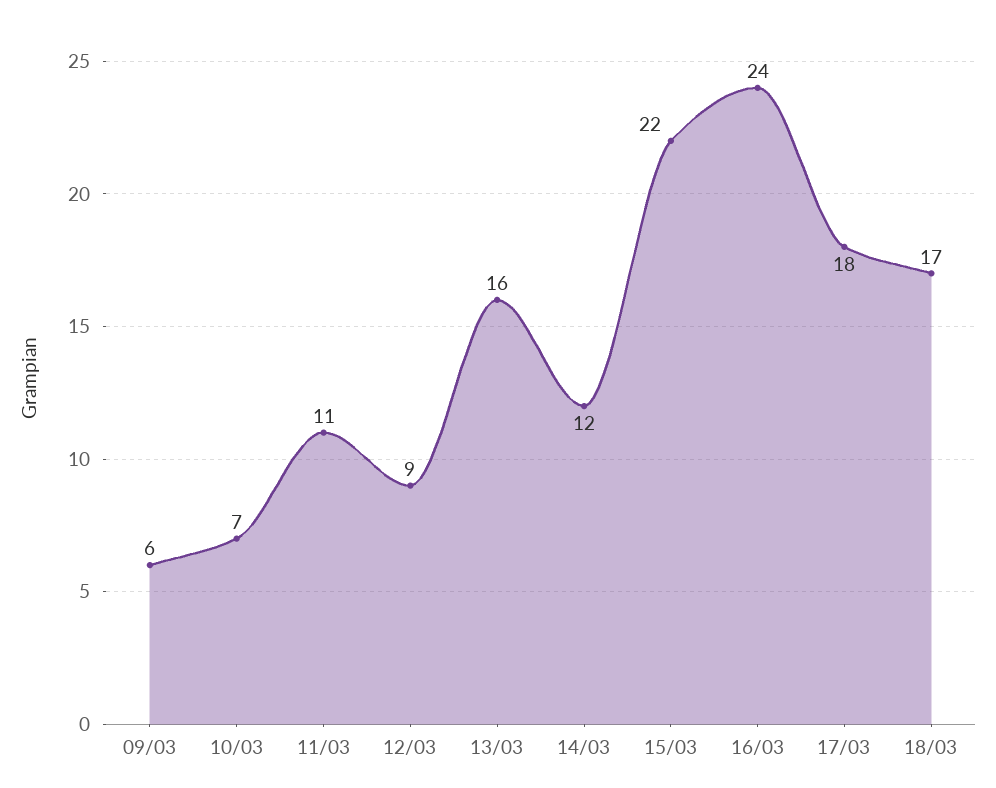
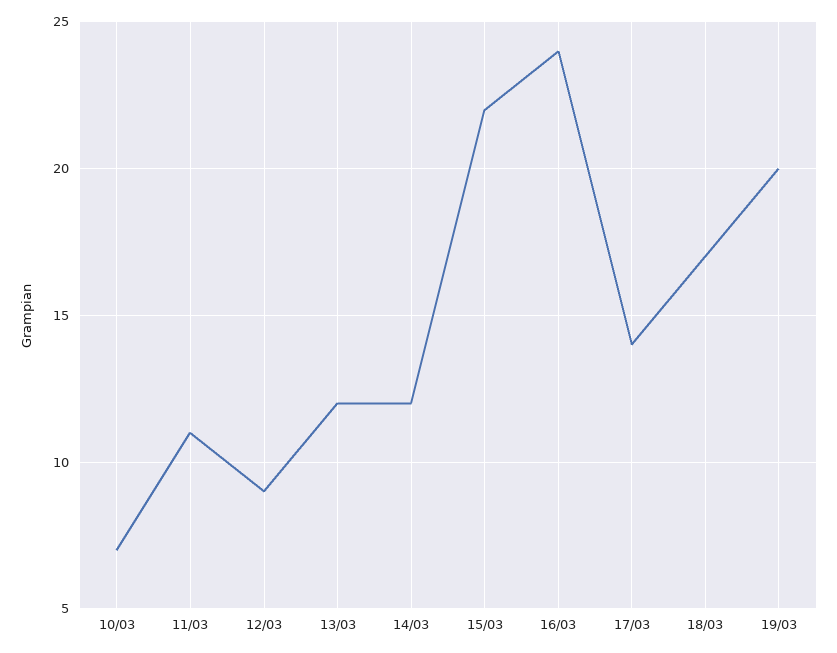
09/03: 6 -> none
13/03: 16 -> 12
17/03: 18 -> 14
19/03: none -> 20

